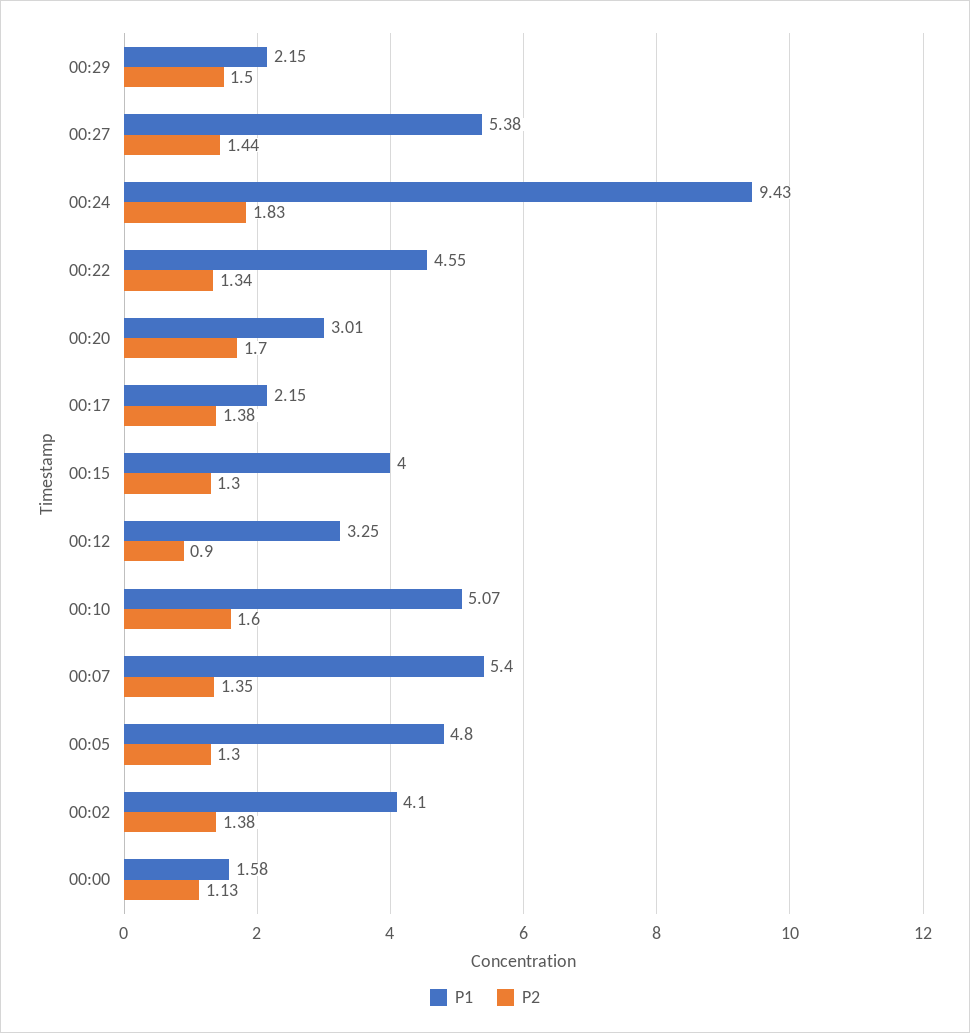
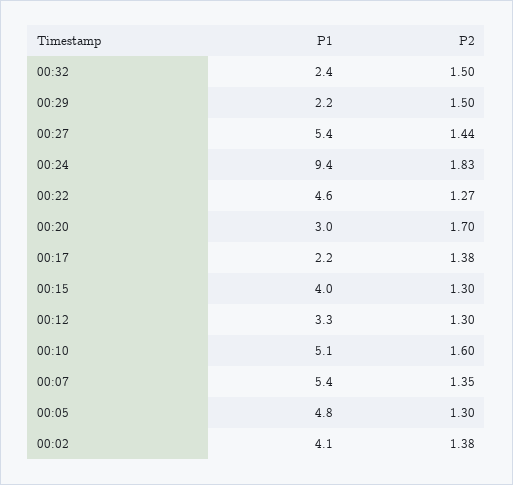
P2, 00:22: 1.34 -> 1.27
P2, 00:12: 0.9 -> 1.3
P1, 00:00: 1.58 -> none
P2, 00:00: 1.13 -> none
P1, 00:32: none -> 2.4
P2, 00:32: none -> 1.5

